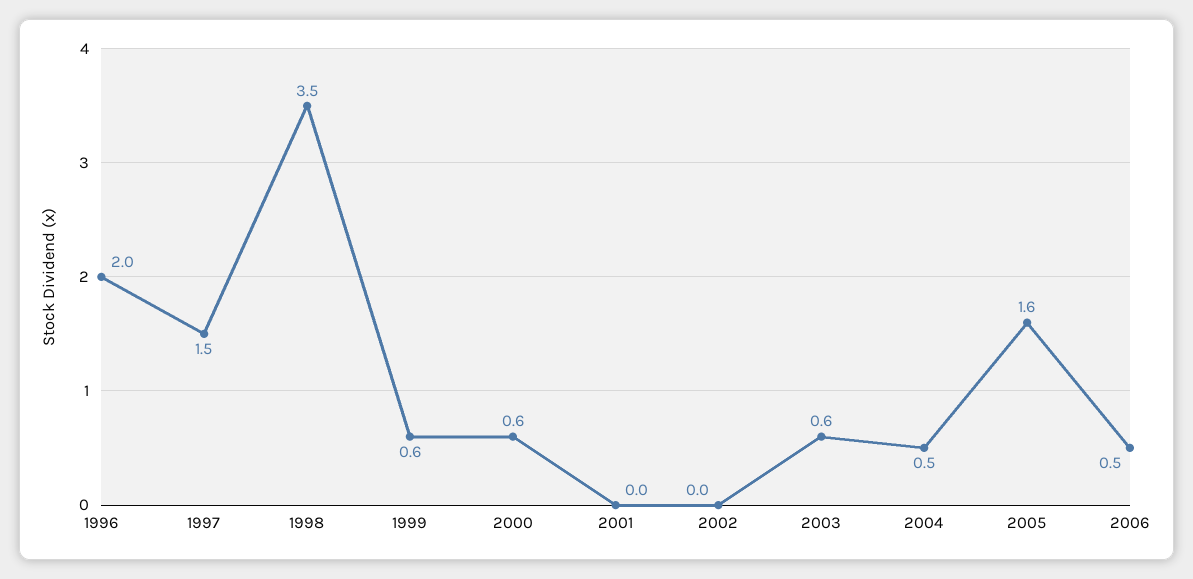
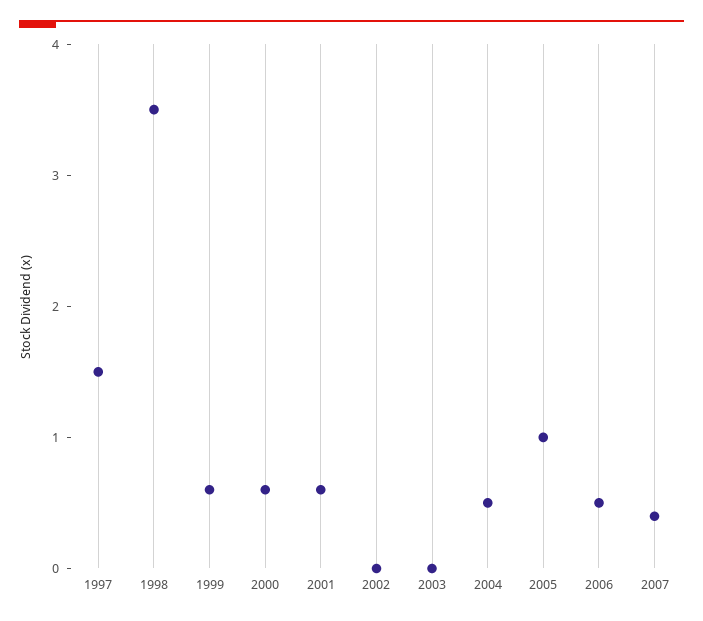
1996: 2 -> none
2001: 0 -> 0.6
2003: 0.6 -> 0
2005: 1.6 -> 1
2007: none -> 0.4

